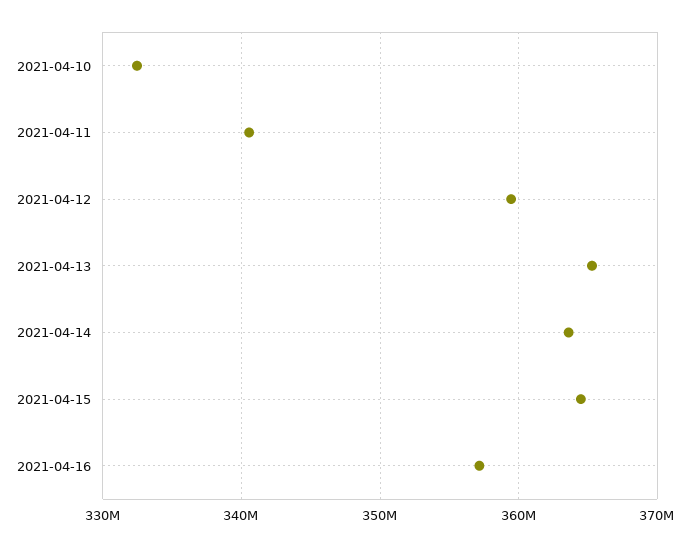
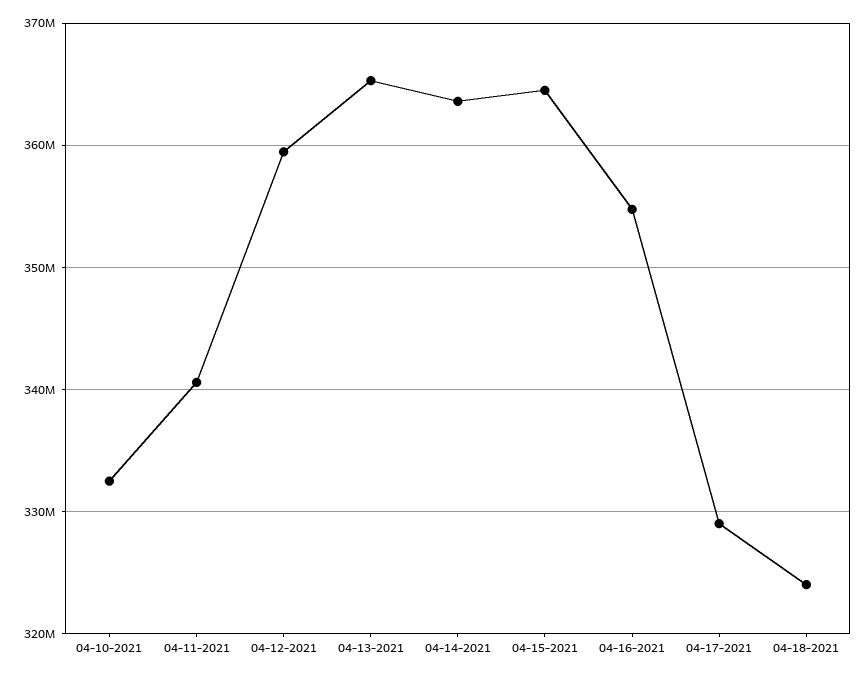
2021-04-16: 357000000 -> 355000000
04-17-2021: none -> 329000000
04-18-2021: none -> 324000000

